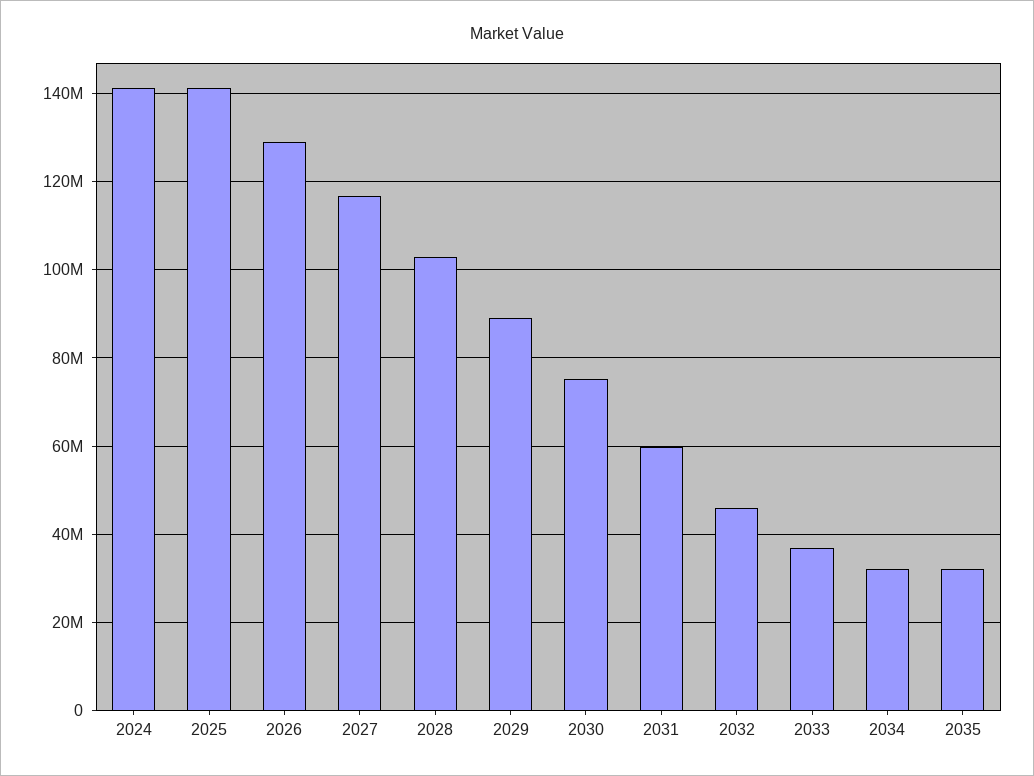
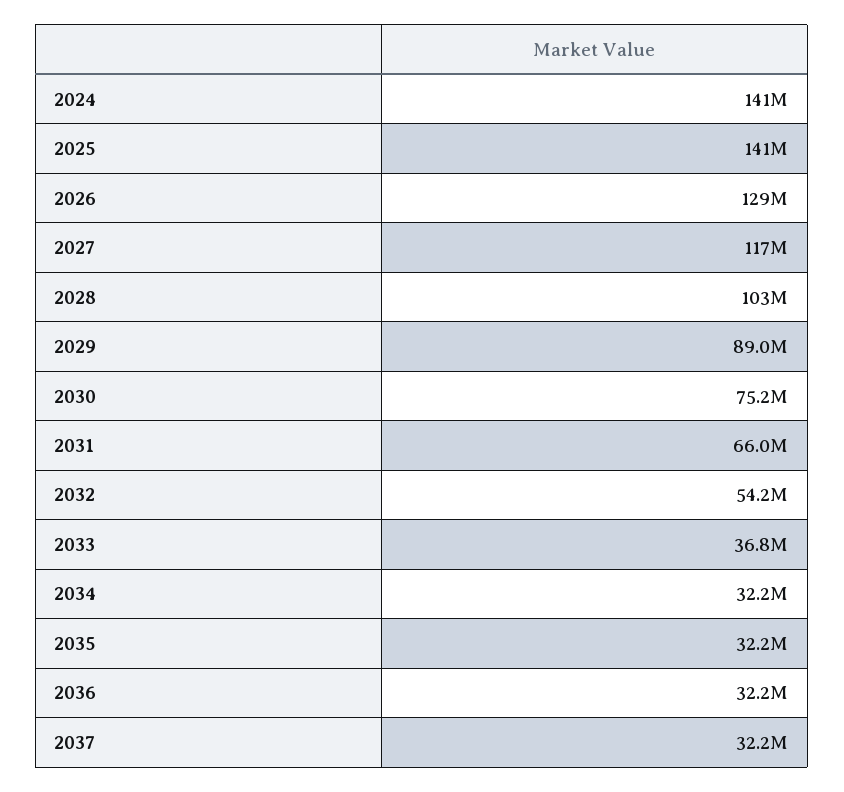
2031: 60000000 -> 66000000
2032: 46000000 -> 54200000
2036: none -> 32200000
2037: none -> 32200000

